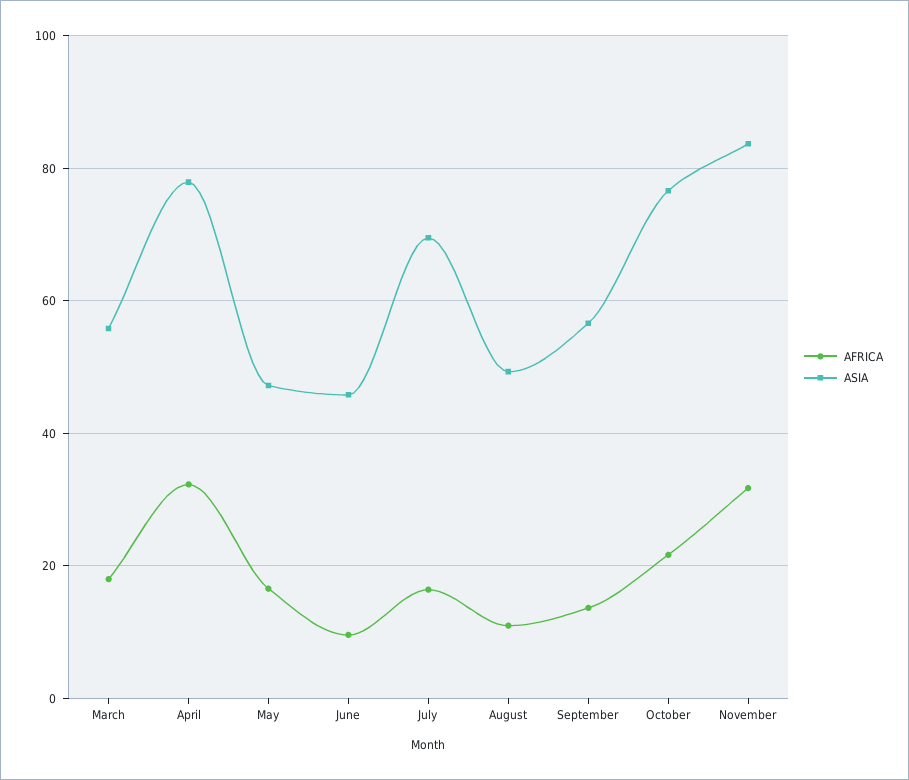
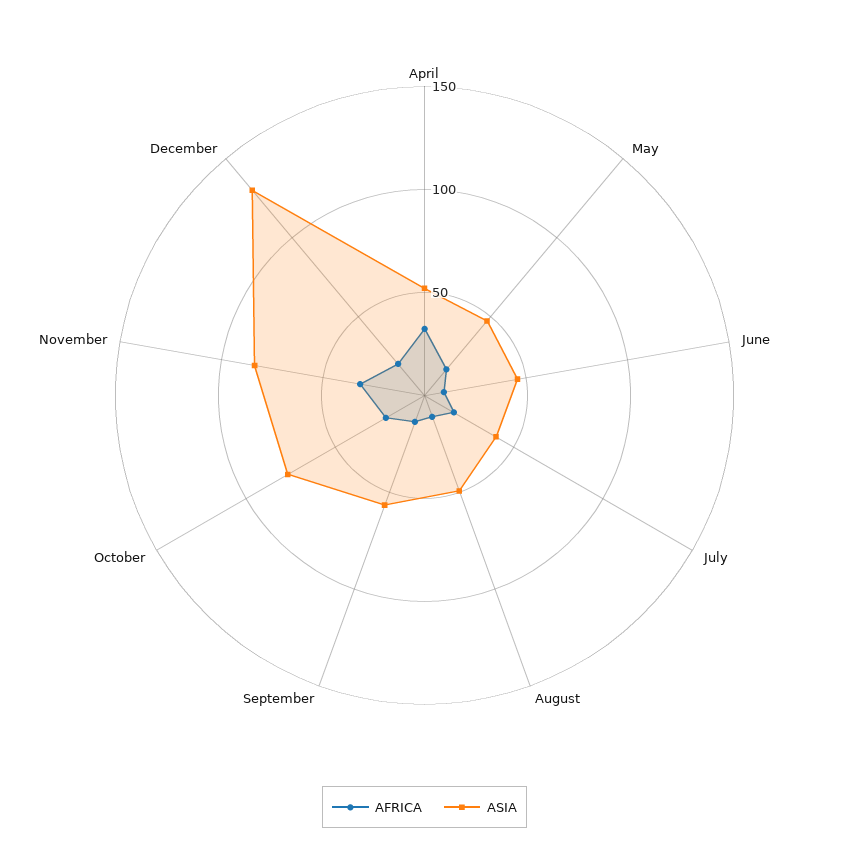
AFRICA, March: 18 -> none
ASIA, March: 56 -> none
ASIA, April: 78 -> 50
ASIA, July: 70 -> 40
AFRICA, December: none -> 20
ASIA, December: none -> 130

